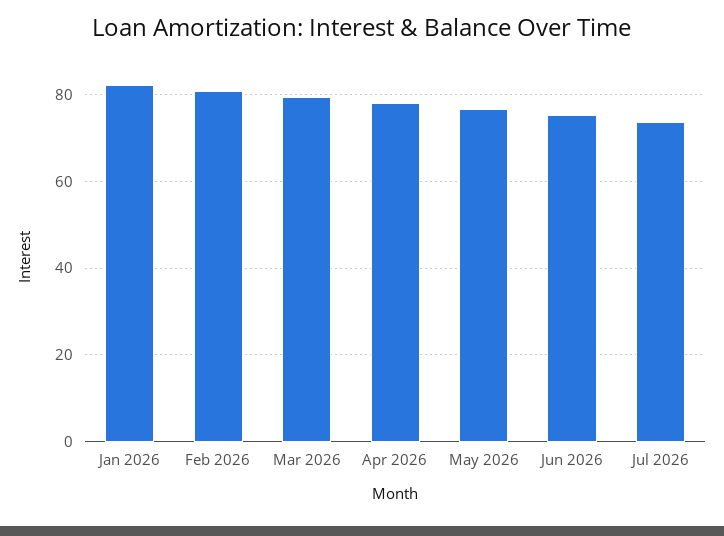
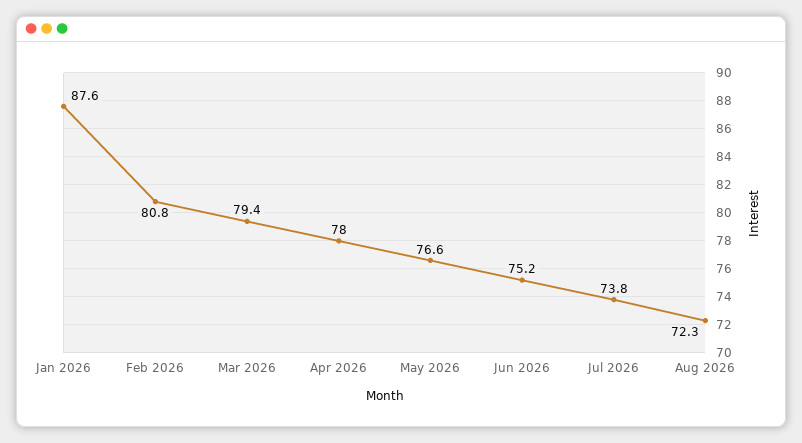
Jan 2026: 82 -> 87.6
Aug 2026: none -> 72.3

